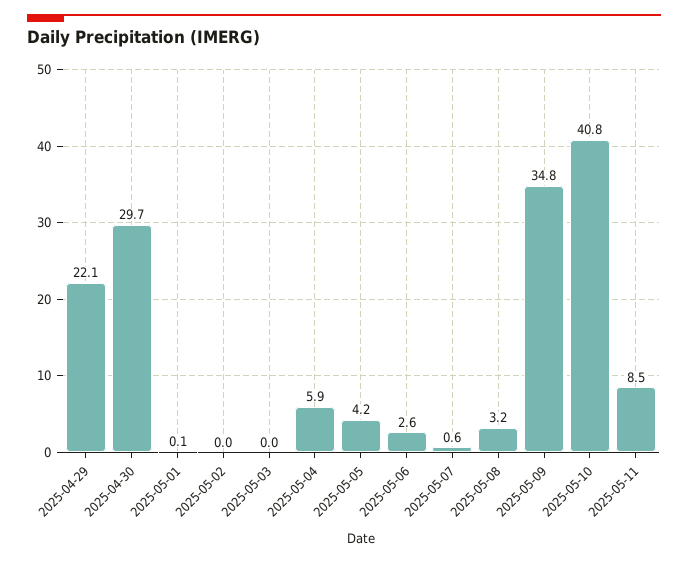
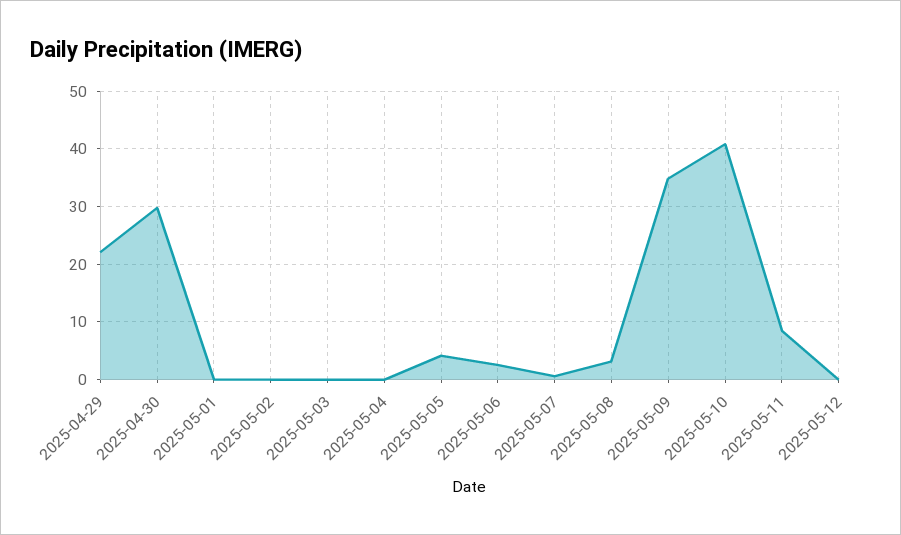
2025-05-04: 5.9 -> 0
2025-05-12: none -> 0

